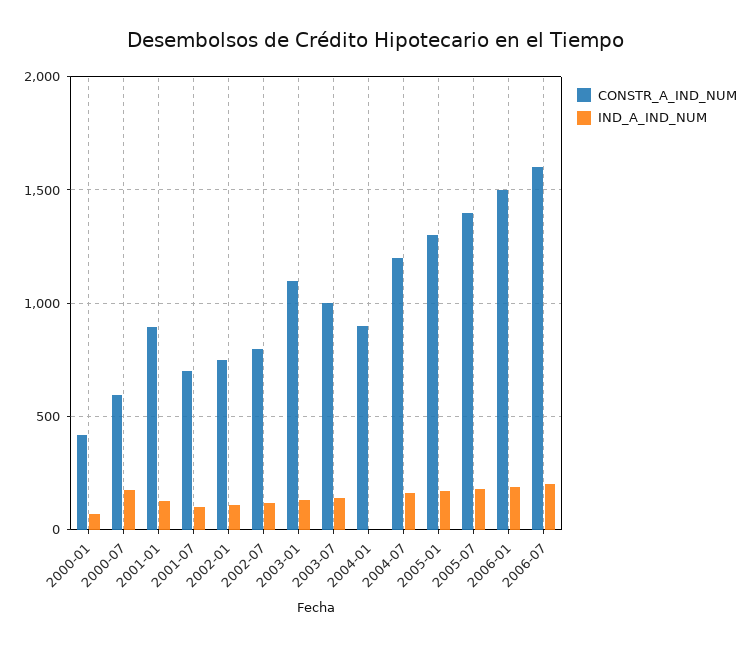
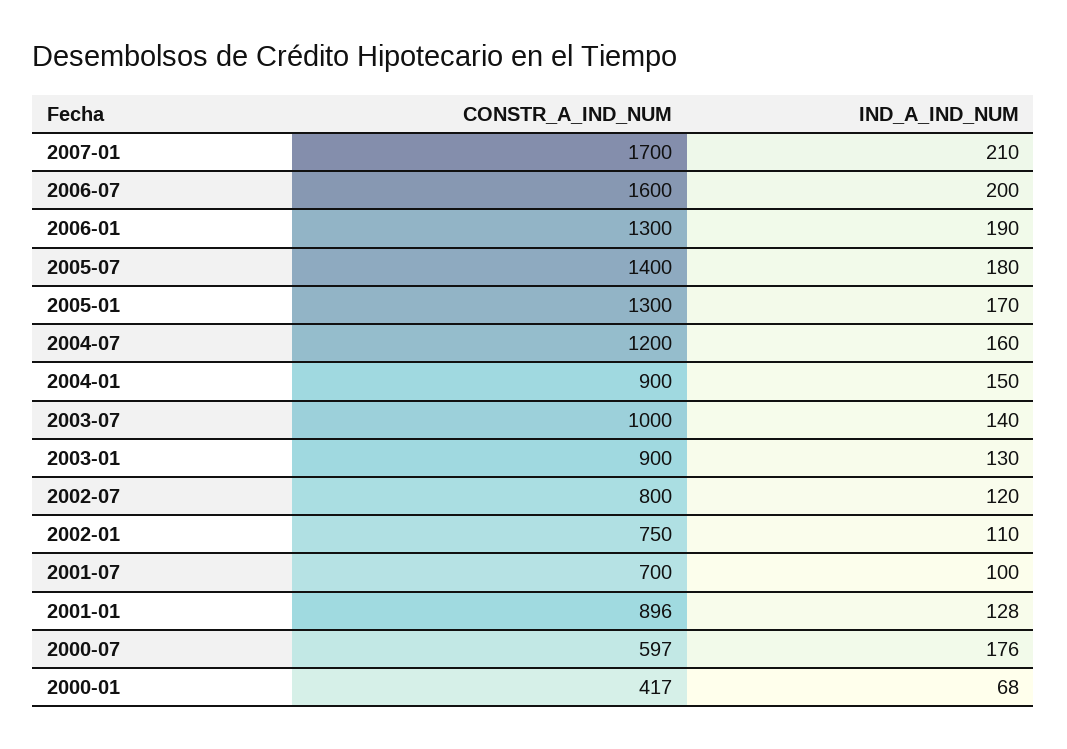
CONSTR_A_IND_NUM, 2003-01: 1100 -> 900
IND_A_IND_NUM, 2004-01: 0 -> 150
CONSTR_A_IND_NUM, 2006-01: 1500 -> 1300
CONSTR_A_IND_NUM, 2007-01: none -> 1700
IND_A_IND_NUM, 2007-01: none -> 210

